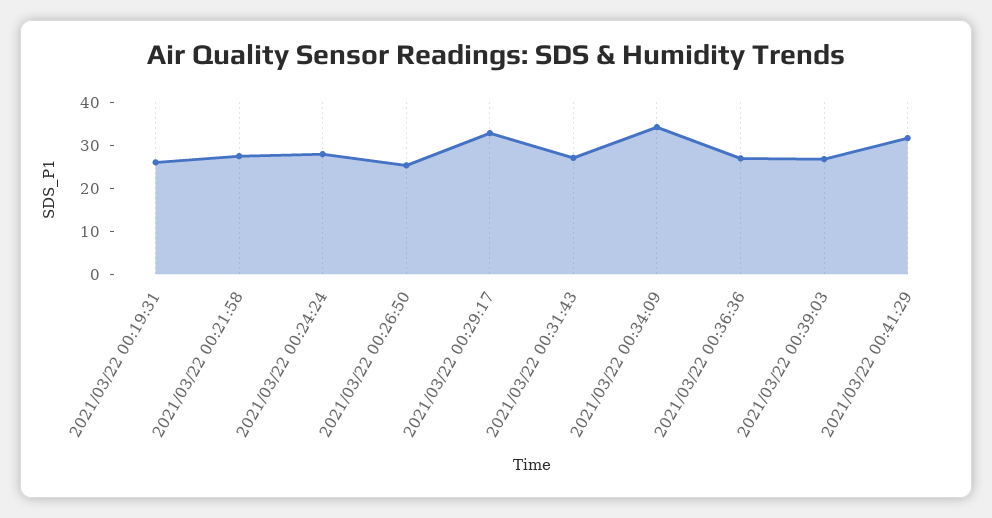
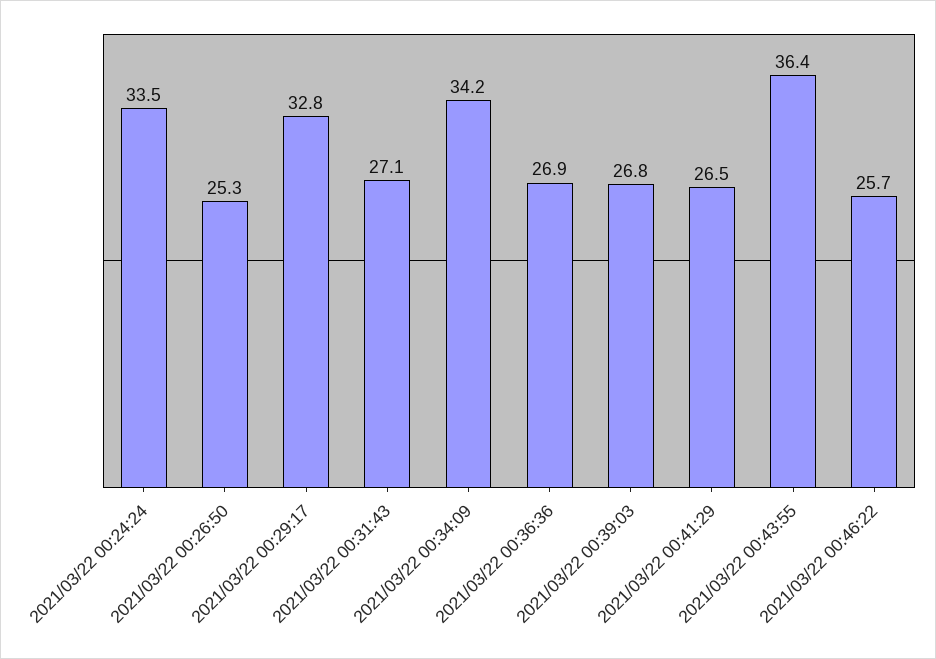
2021/03/22 00:19:31: 26 -> none
2021/03/22 00:21:58: 28 -> none
2021/03/22 00:24:24: 28 -> 33.5
2021/03/22 00:41:29: 32 -> 26.5
2021/03/22 00:43:55: none -> 36.4
2021/03/22 00:46:22: none -> 25.7

